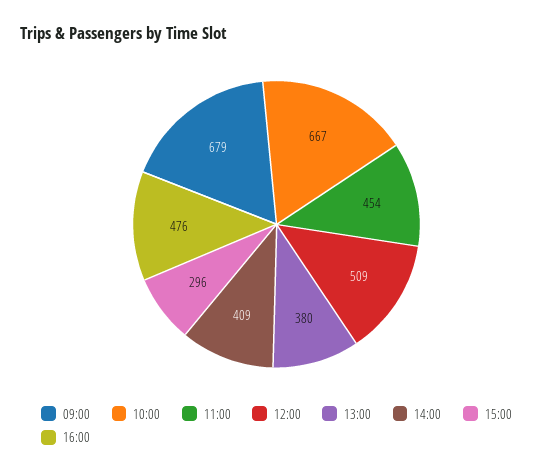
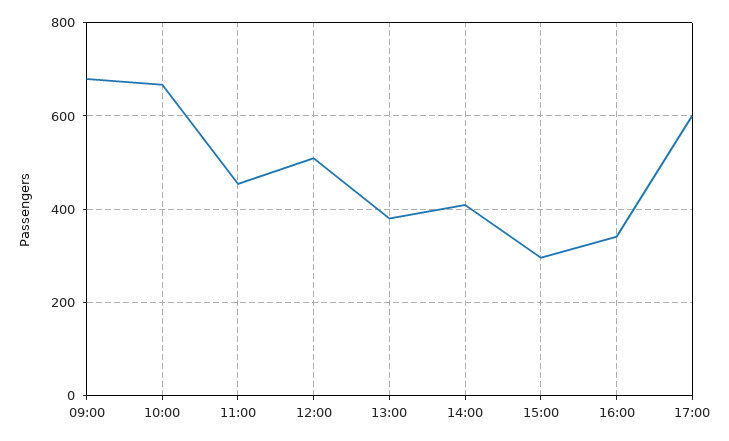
16:00: 476 -> 340
17:00: none -> 600

